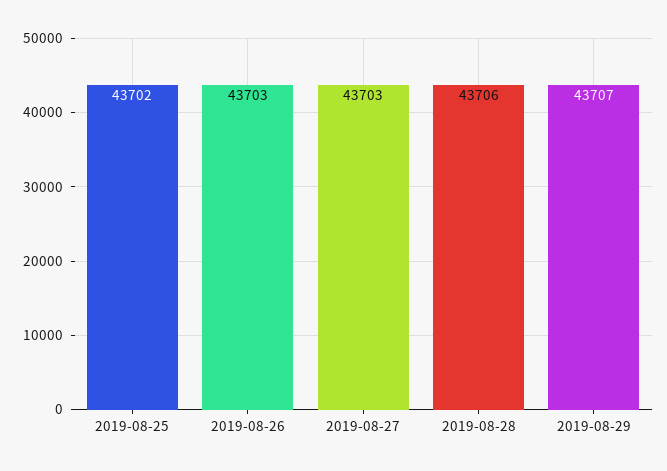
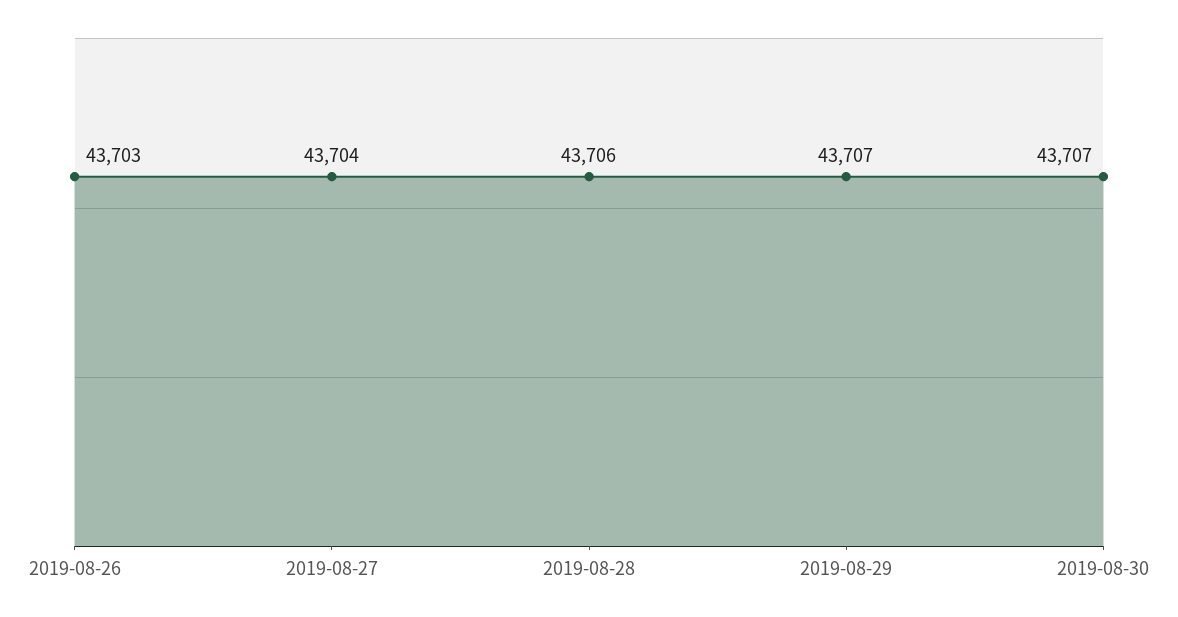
2019-08-25: 43702 -> none
2019-08-27: 43703 -> 43704
2019-08-30: none -> 43707

